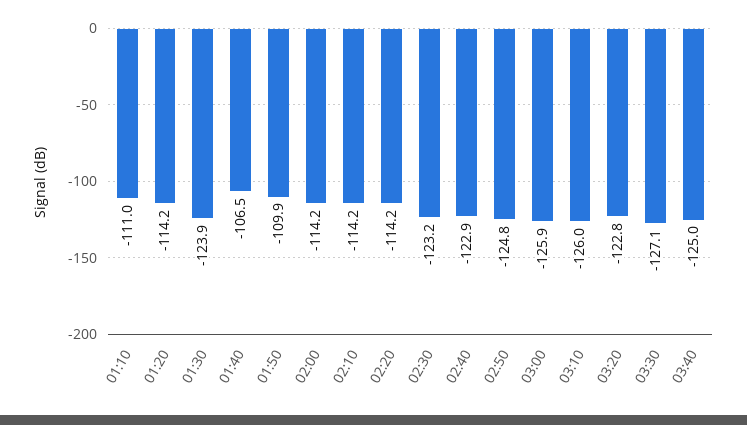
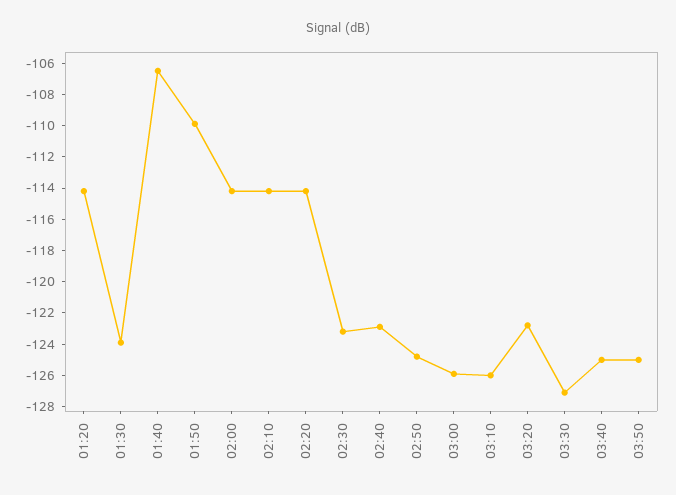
01:10: -111 -> none
03:50: none -> -125

